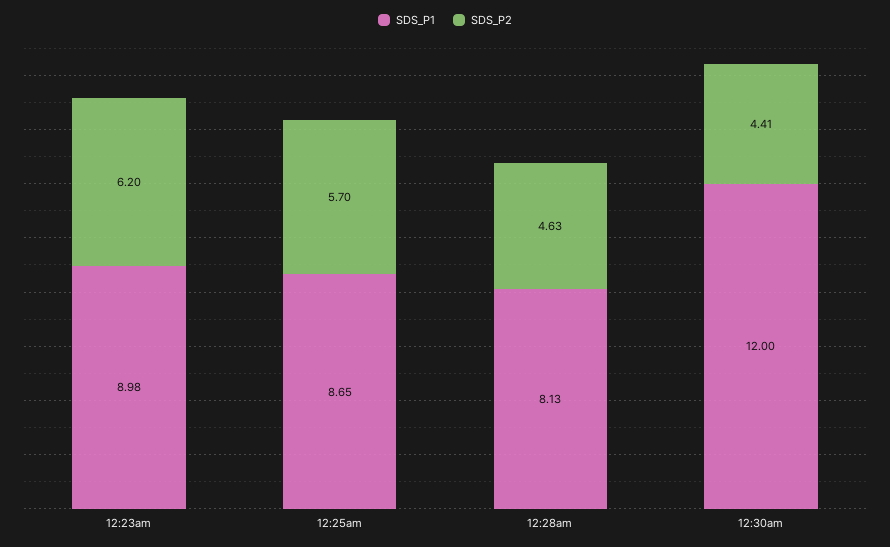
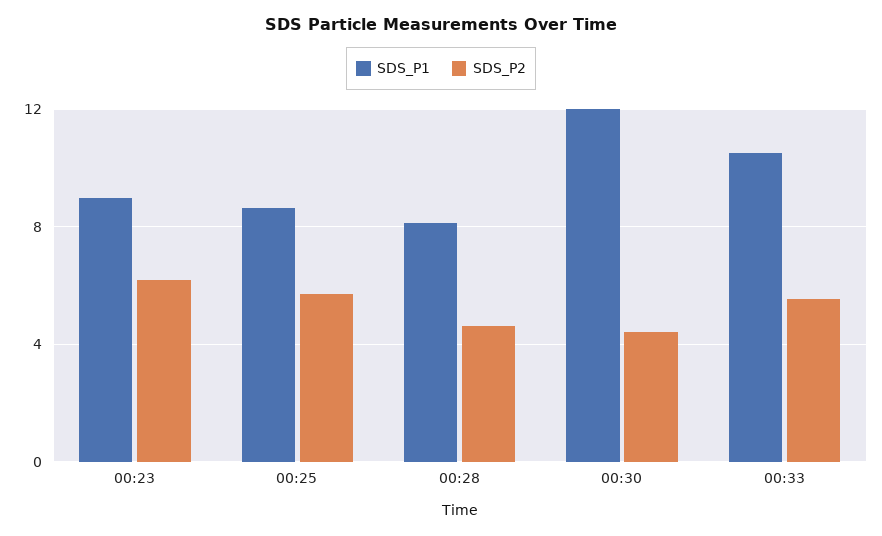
SDS_P1, 00:33: none -> 10.5
SDS_P2, 00:33: none -> 5.5

